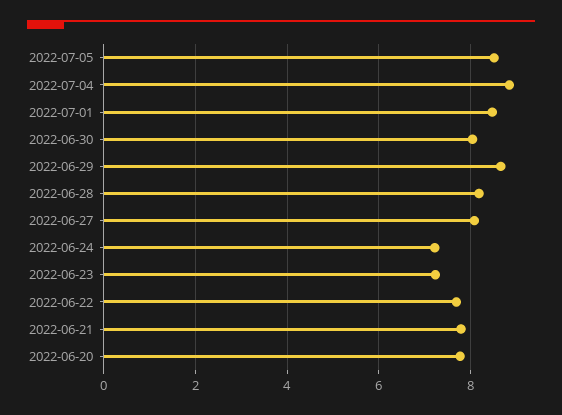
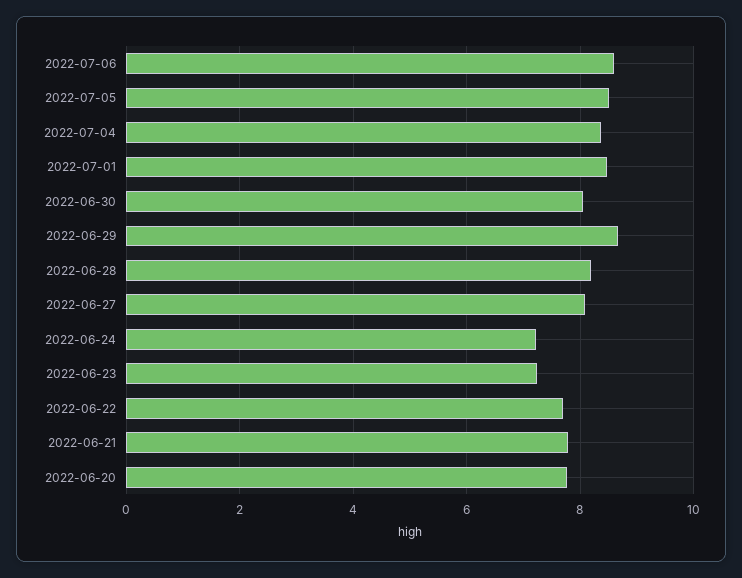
2022-07-04: 8.8 -> 8.4
2022-07-06: none -> 8.6

